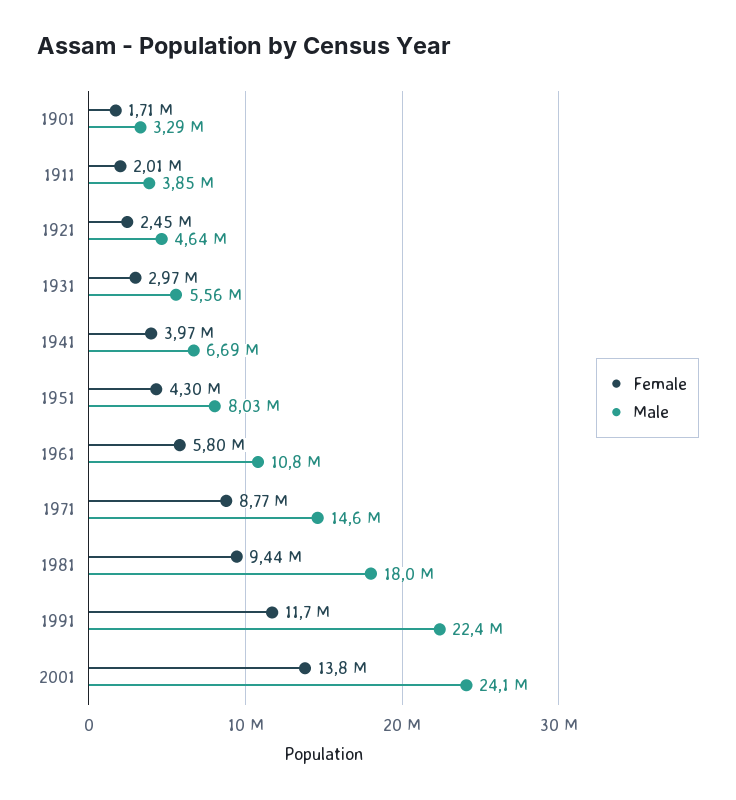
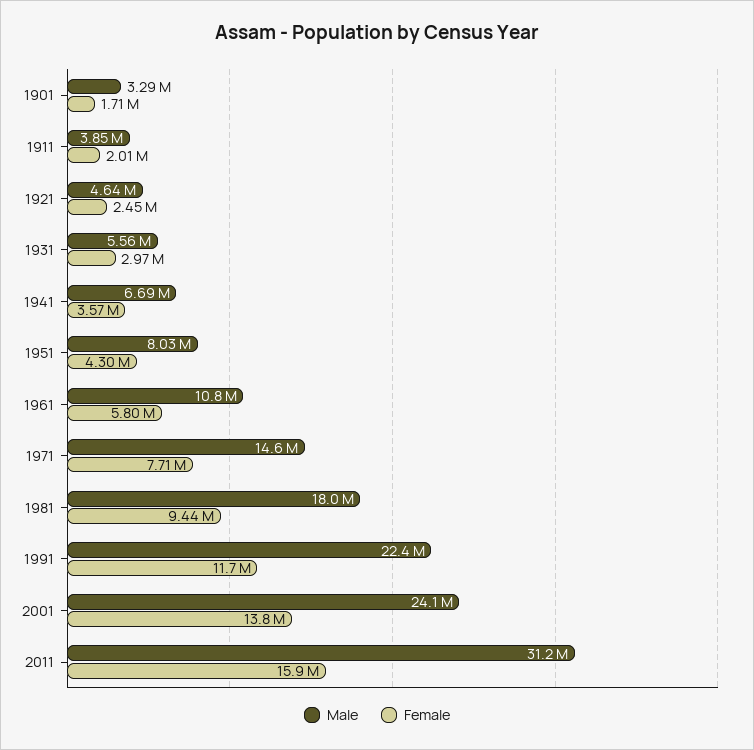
Female, 1941: 3970000 -> 3570000
Female, 1971: 8770000 -> 7710000
Male, 2011: none -> 31200000
Female, 2011: none -> 15900000

